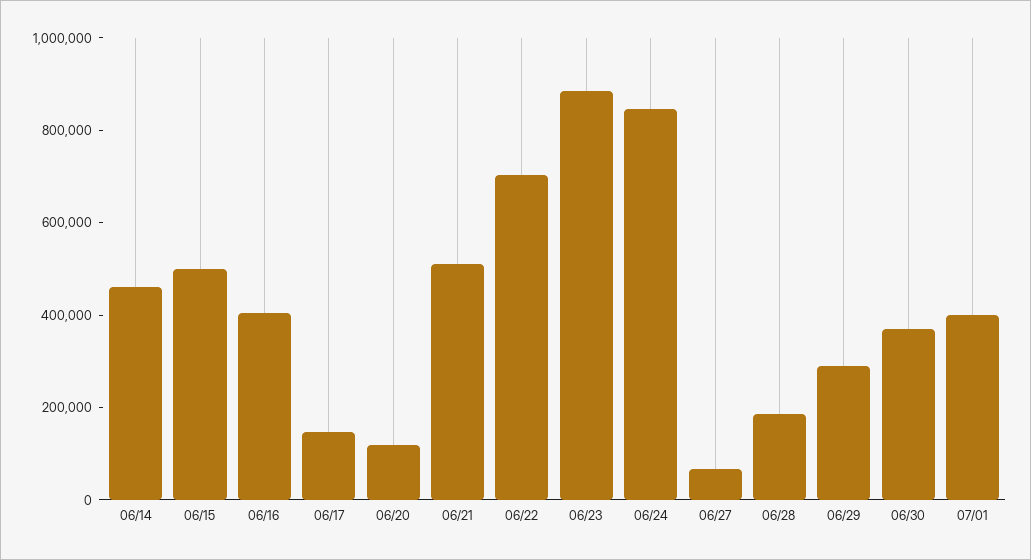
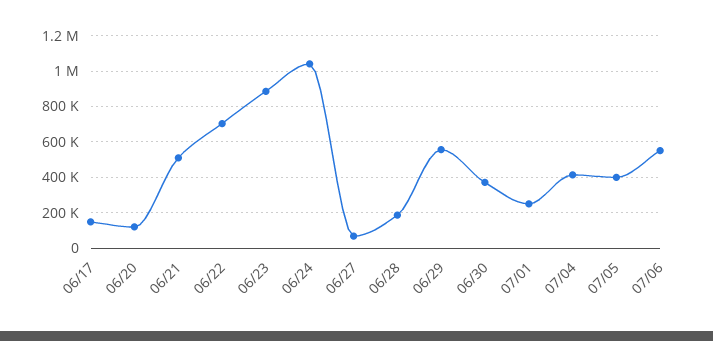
06/14: 450000 -> none
06/15: 500000 -> none
06/16: 400000 -> none
06/24: 850000 -> 1050000
06/29: 300000 -> 550000
07/01: 400000 -> 250000
07/04: none -> 400000
07/05: none -> 400000
07/06: none -> 550000

